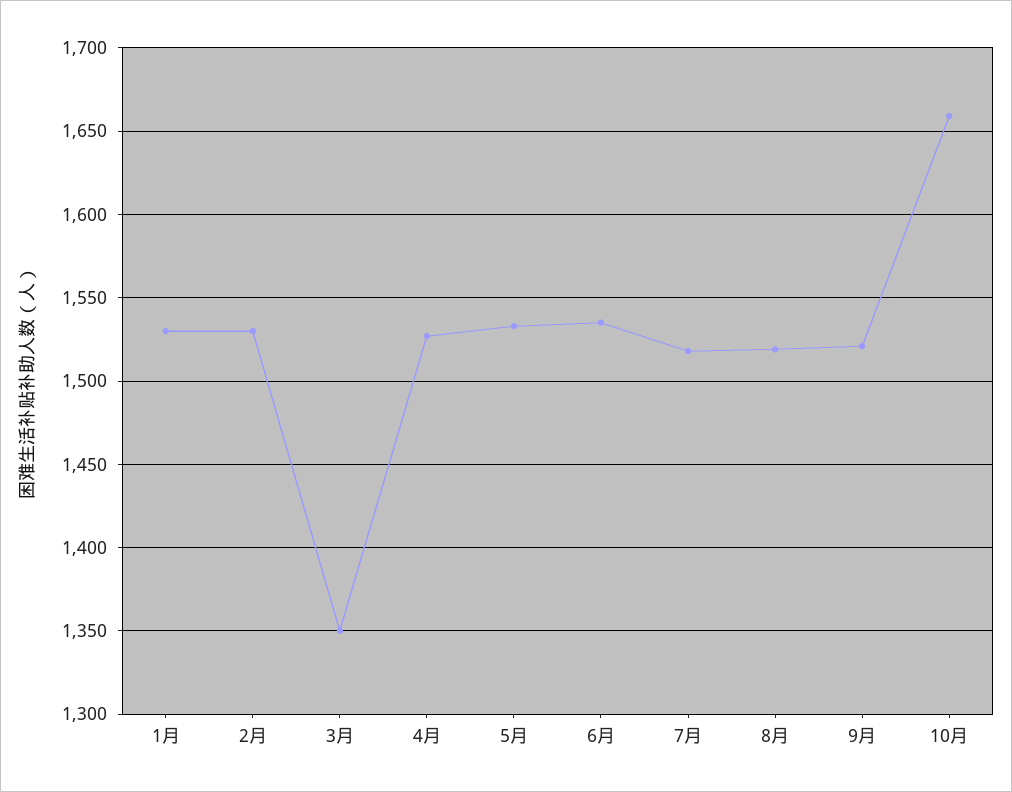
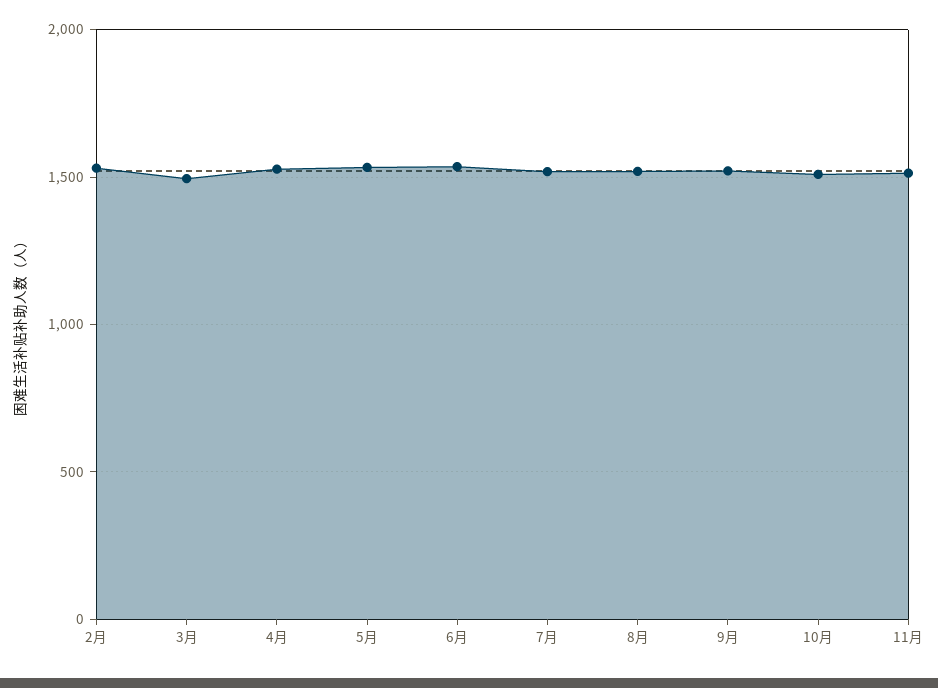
1月: 1530 -> none
3月: 1350 -> 1500
10月: 1660 -> 1500
11月: none -> 1500

